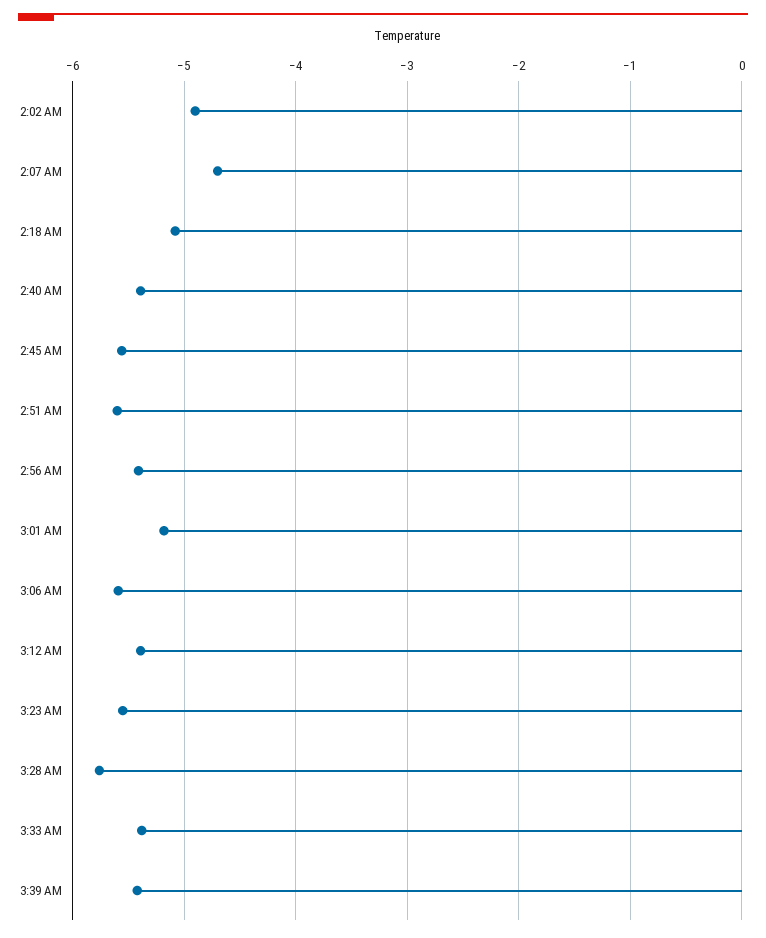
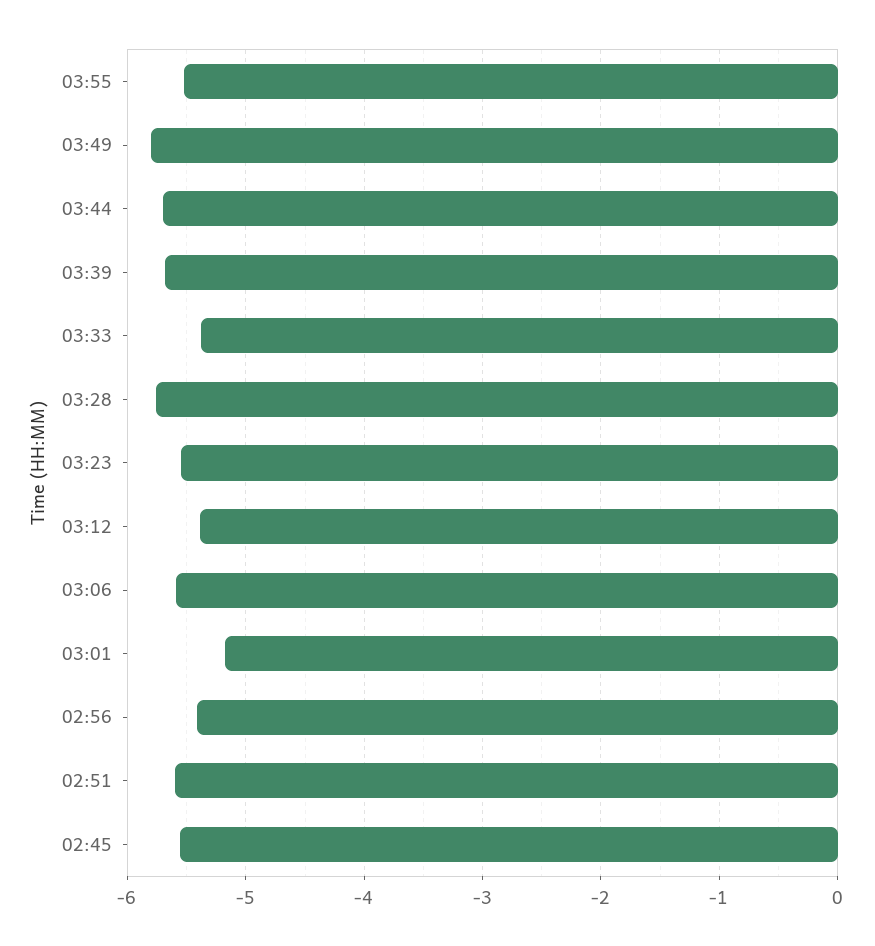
2:02 AM: -4.9 -> none
2:07 AM: -4.7 -> none
2:18 AM: -5.1 -> none
2:40 AM: -5.4 -> none
3:39 AM: -5.4 -> -5.7
03:55: none -> -5.5
03:49: none -> -5.8
03:44: none -> -5.7

